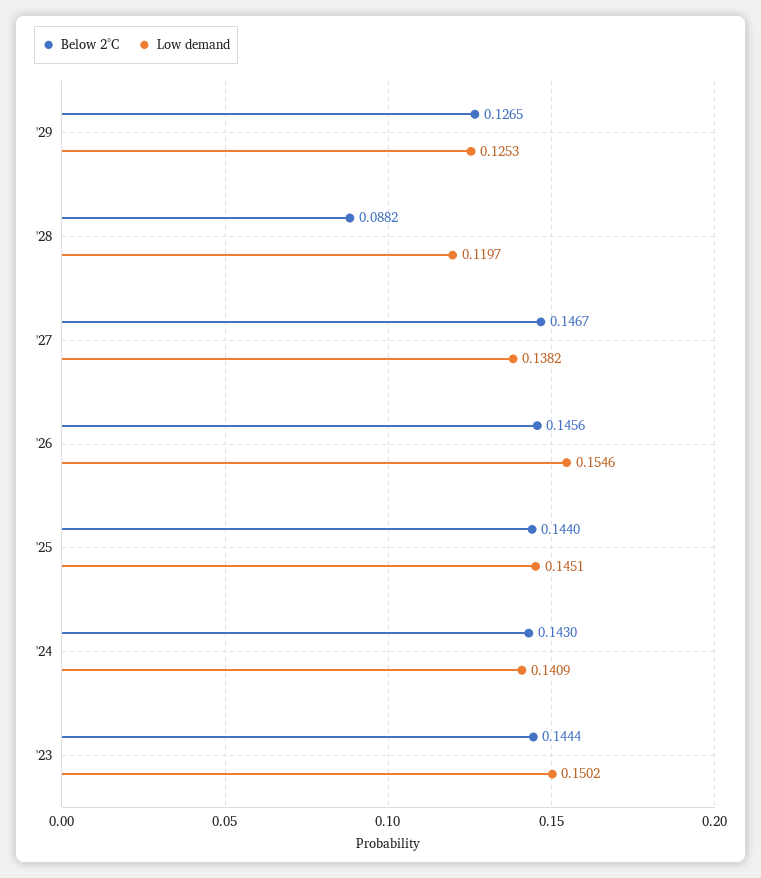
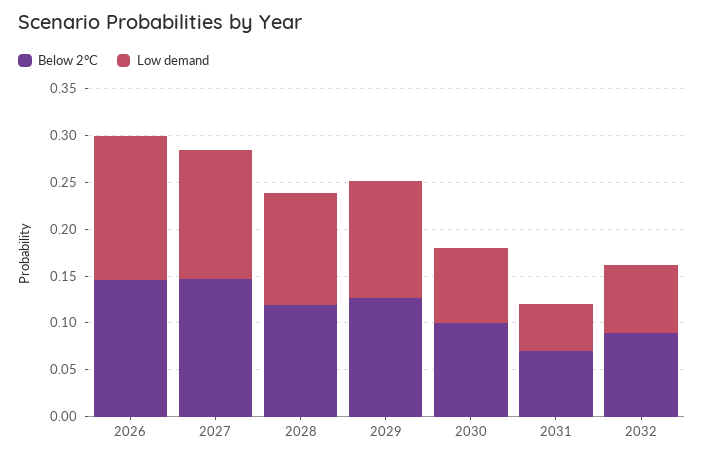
Below 2°C, '28: 0.0882 -> 0.12
Below 2°C, '25: 0.144 -> none
Low demand, '25: 0.1451 -> none
Below 2°C, '24: 0.143 -> none
Low demand, '24: 0.1409 -> none
Below 2°C, '23: 0.1444 -> none
Low demand, '23: 0.1502 -> none
Below 2°C, 2030: none -> 0.1
Low demand, 2030: none -> 0.08
Below 2°C, 2031: none -> 0.07
Low demand, 2031: none -> 0.05
Below 2°C, 2032: none -> 0.09
Low demand, 2032: none -> 0.07

